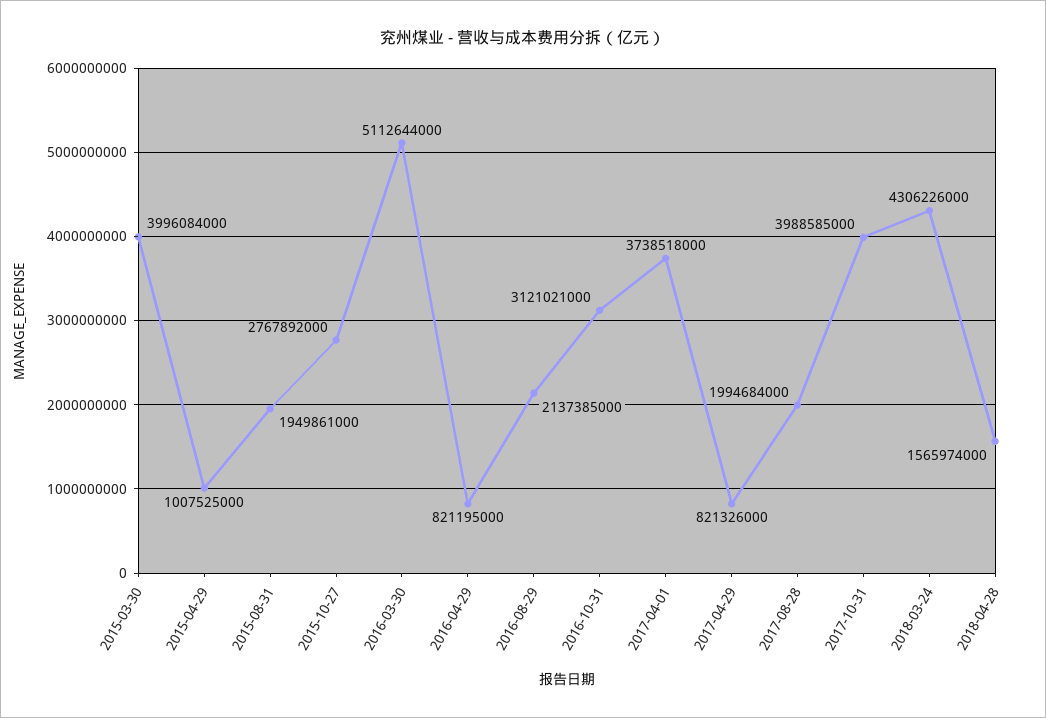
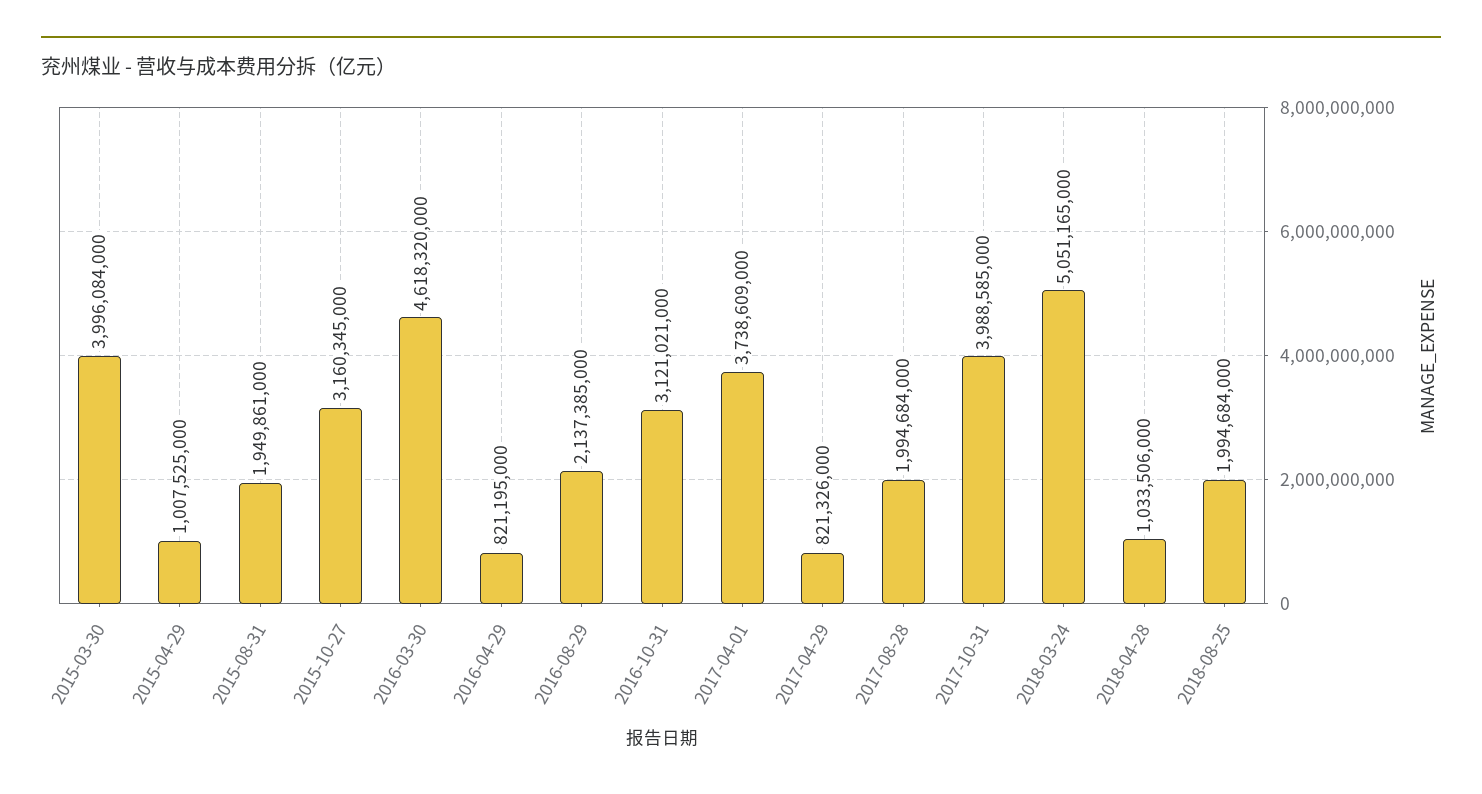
2015-10-27: 2767892000 -> 3160345000
2016-03-30: 5112644000 -> 4618320000
2017-04-01: 3738518000 -> 3738609000
2018-03-24: 4306226000 -> 5051165000
2018-04-28: 1565974000 -> 1033506000
2018-08-25: none -> 1994684000

